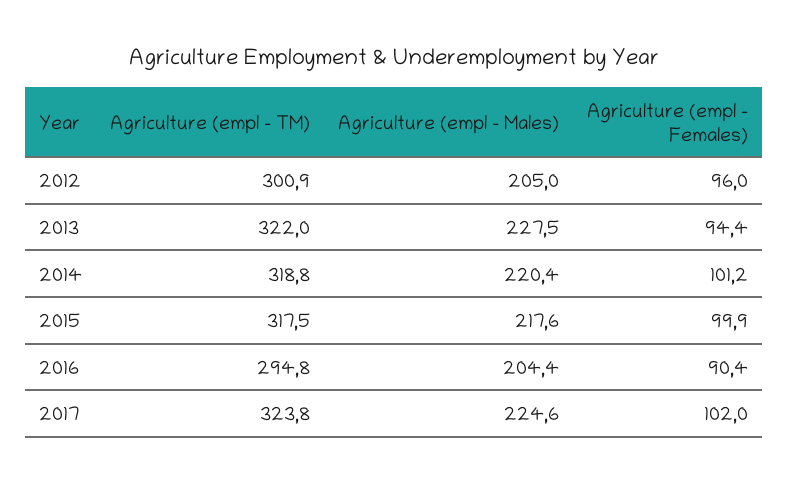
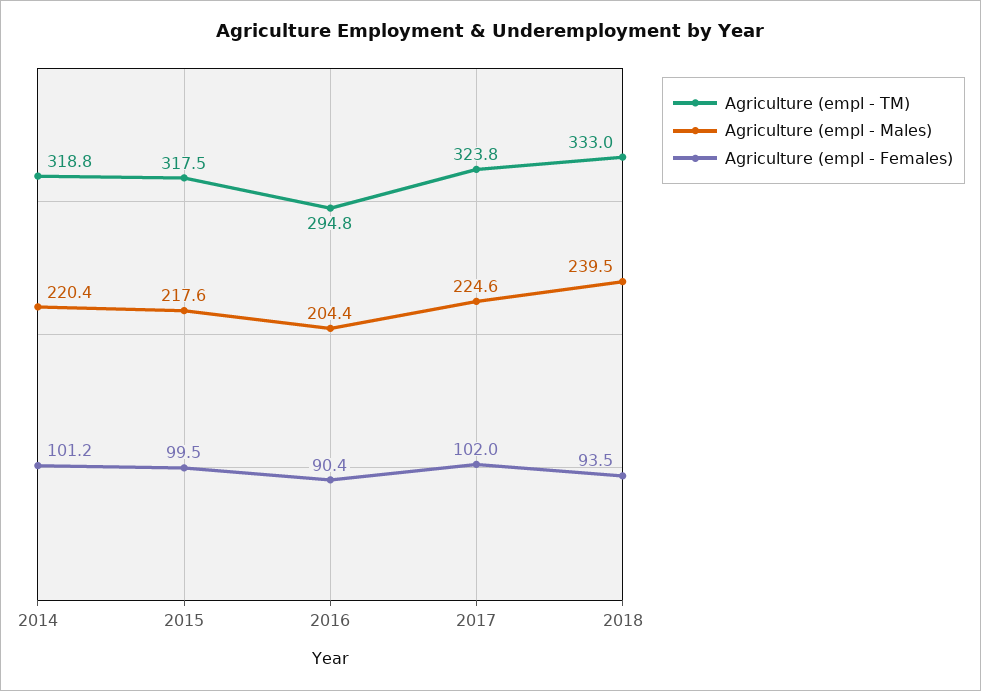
Agriculture (empl - TM), 2012: 300.9 -> none
Agriculture (empl - Males), 2012: 205 -> none
Agriculture (empl - Females), 2012: 96 -> none
Agriculture (empl - TM), 2013: 322 -> none
Agriculture (empl - Males), 2013: 227.5 -> none
Agriculture (empl - Females), 2013: 94.4 -> none
Agriculture (empl - Females), 2015: 99.9 -> 99.5
Agriculture (empl - TM), 2018: none -> 333
Agriculture (empl - Males), 2018: none -> 239.5
Agriculture (empl - Females), 2018: none -> 93.5

